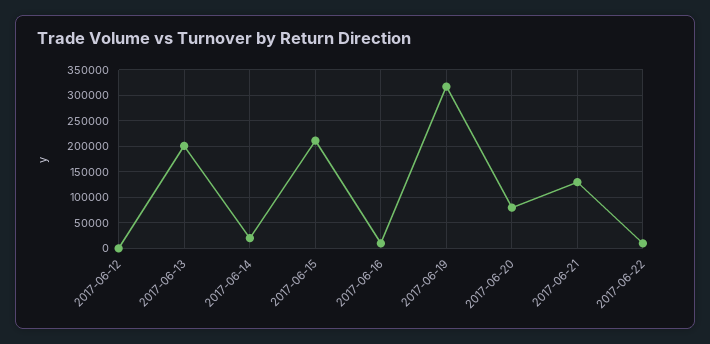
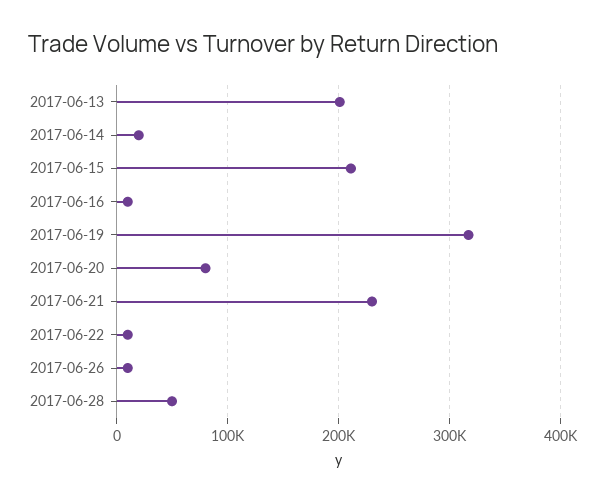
2017-06-12: 0 -> none
2017-06-21: 125000 -> 230000
2017-06-26: none -> 10000
2017-06-28: none -> 50000

